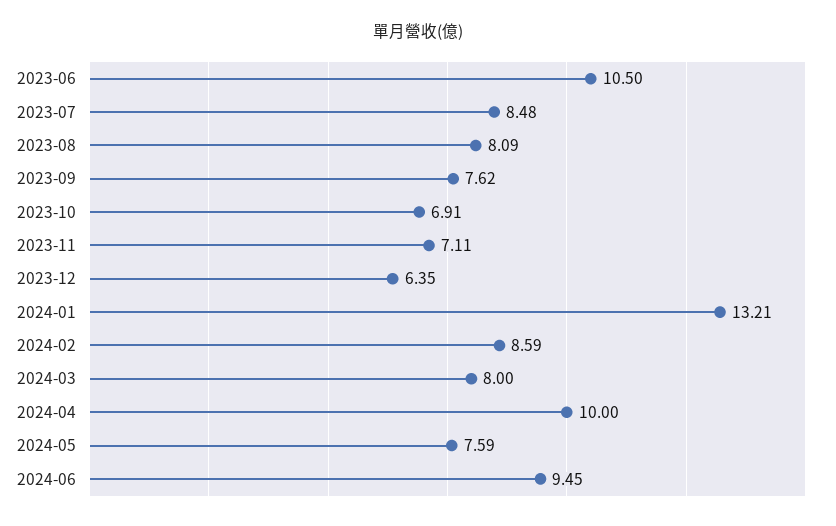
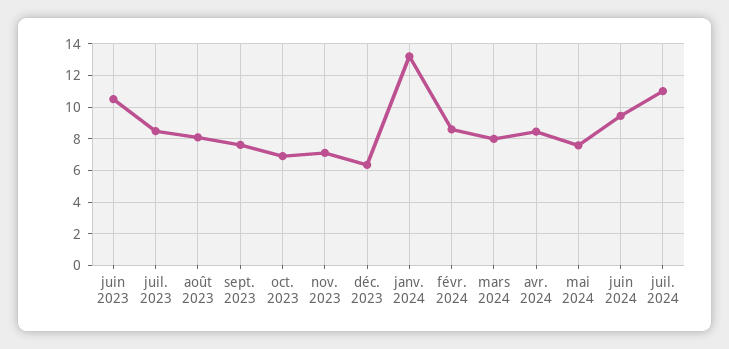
2024-04: 10 -> 8.5
juil. 2024: none -> 11

